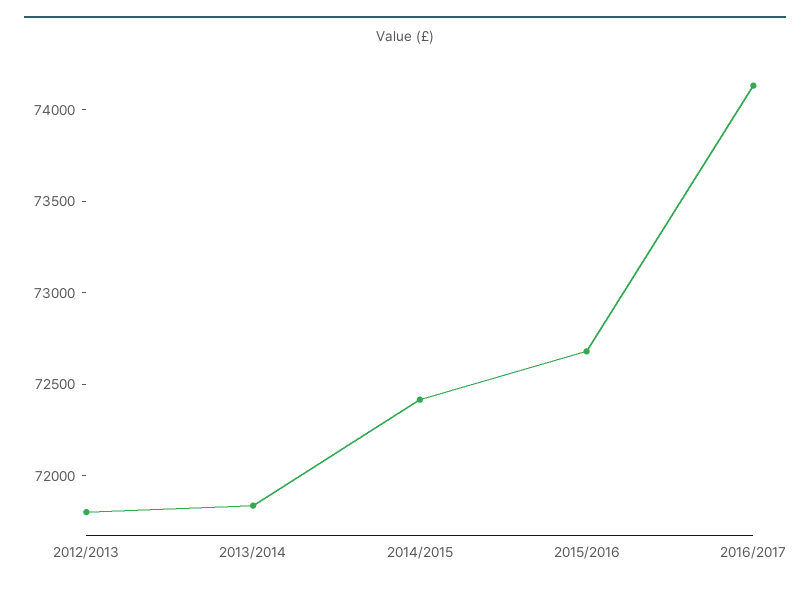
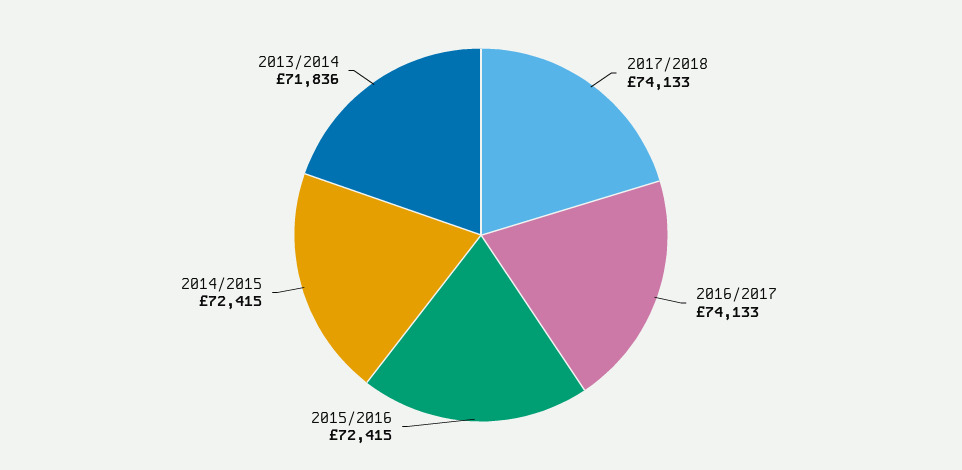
2012/2013: 71800 -> none
2015/2016: 72700 -> 72415
2017/2018: none -> 74133

